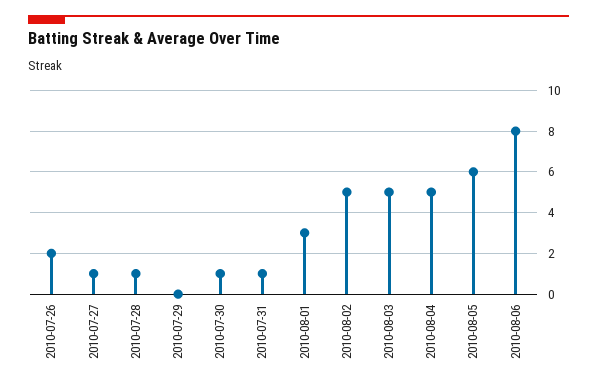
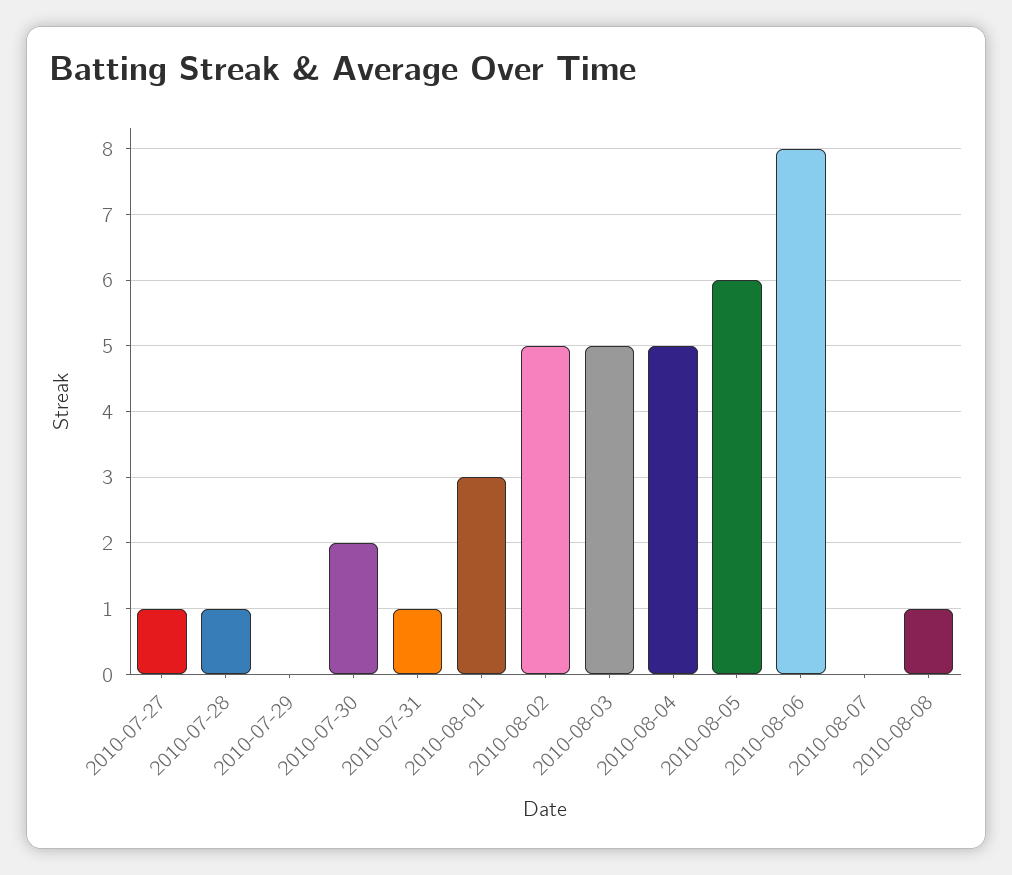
2010-07-26: 2 -> none
2010-07-30: 1 -> 2
2010-08-07: none -> 0
2010-08-08: none -> 1

